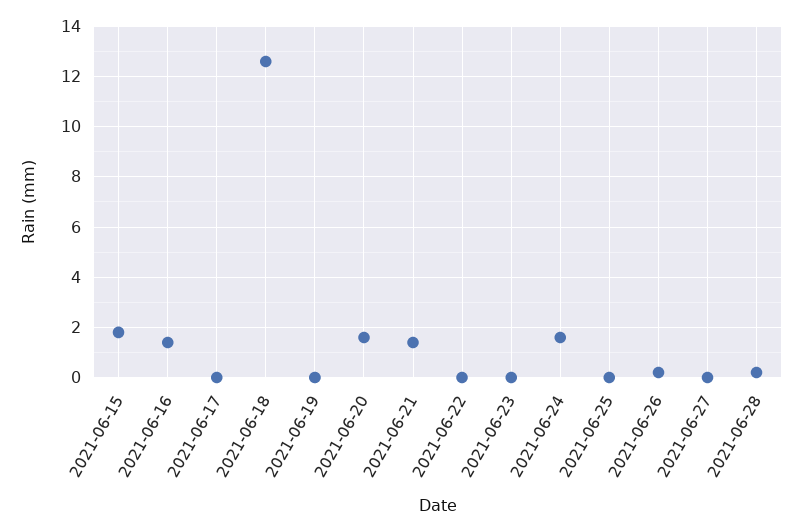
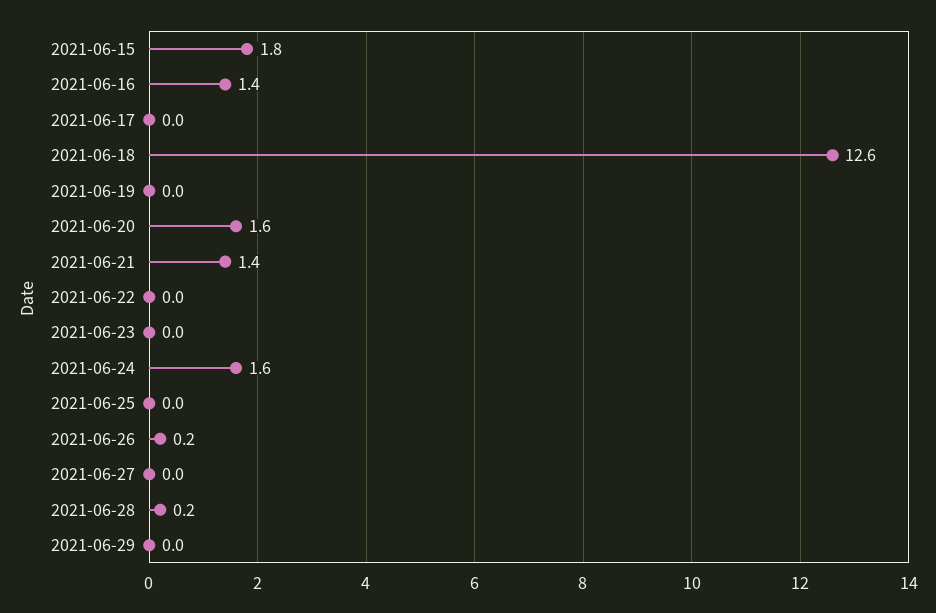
2021-06-29: none -> 0

